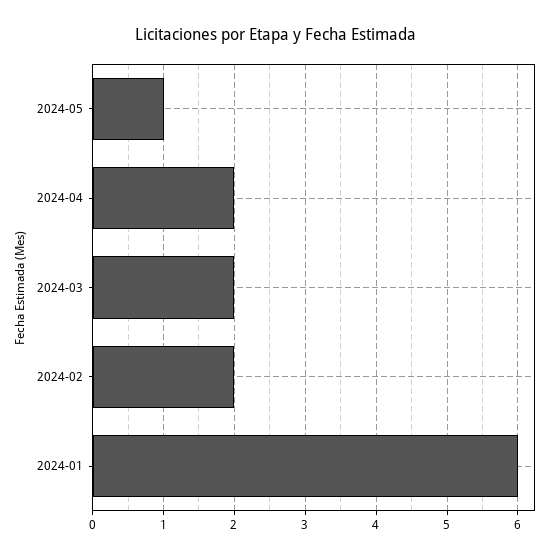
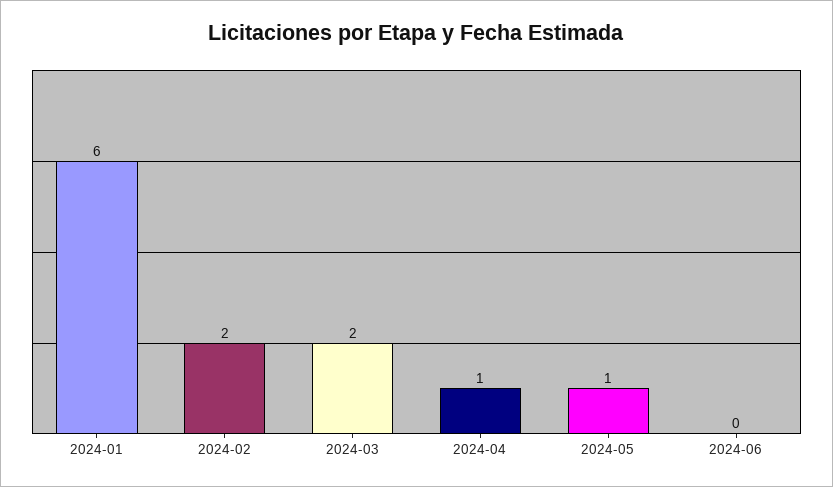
2024-04: 2 -> 1
2024-06: none -> 0

